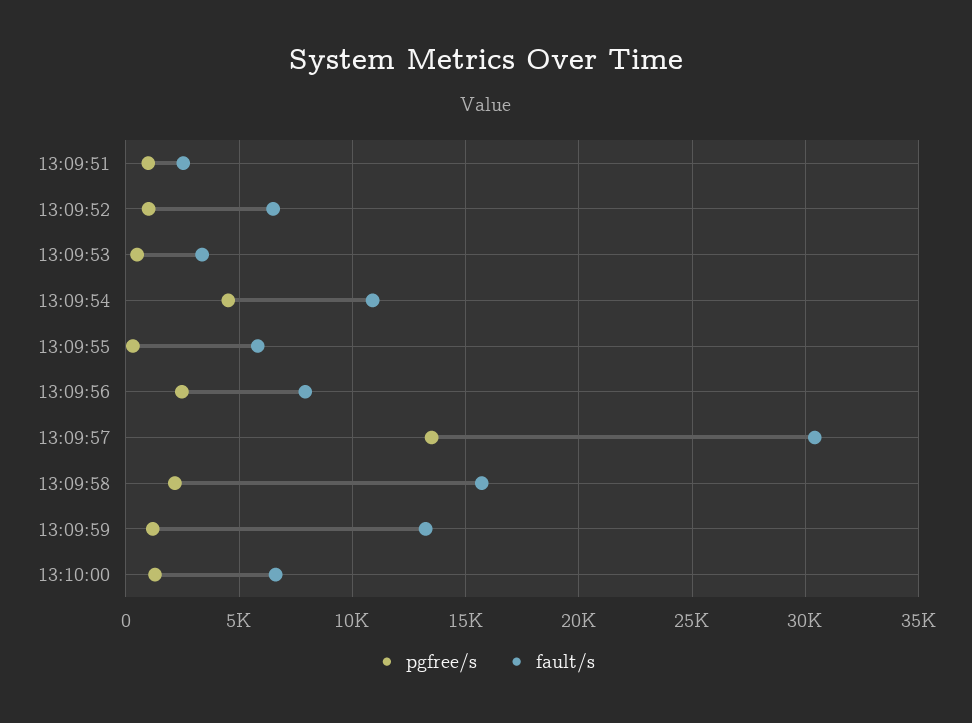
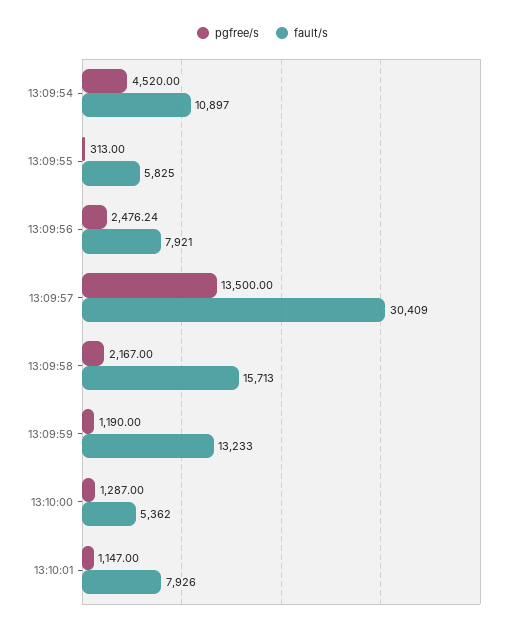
pgfree/s, 13:09:51: 1000 -> none
fault/s, 13:09:51: 2500 -> none
pgfree/s, 13:09:52: 1000 -> none
fault/s, 13:09:52: 6500 -> none
pgfree/s, 13:09:53: 500 -> none
fault/s, 13:09:53: 3500 -> none
fault/s, 13:10:00: 6500 -> 5362
pgfree/s, 13:10:01: none -> 1147
fault/s, 13:10:01: none -> 7926

